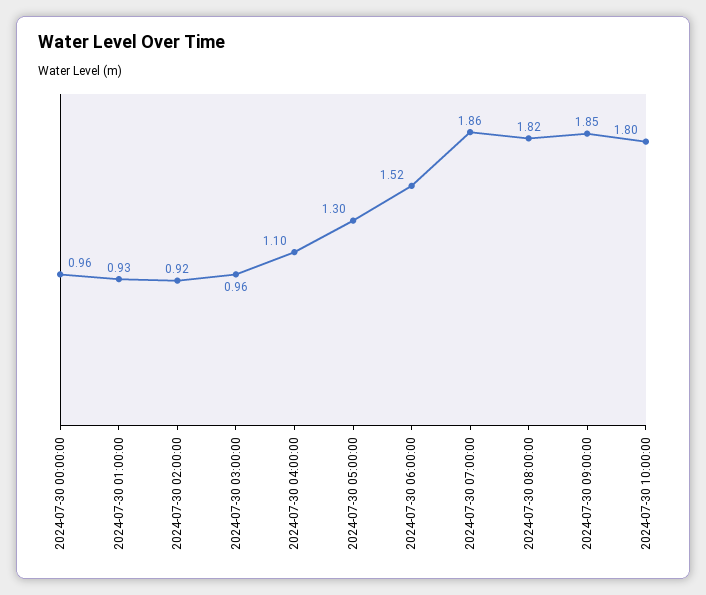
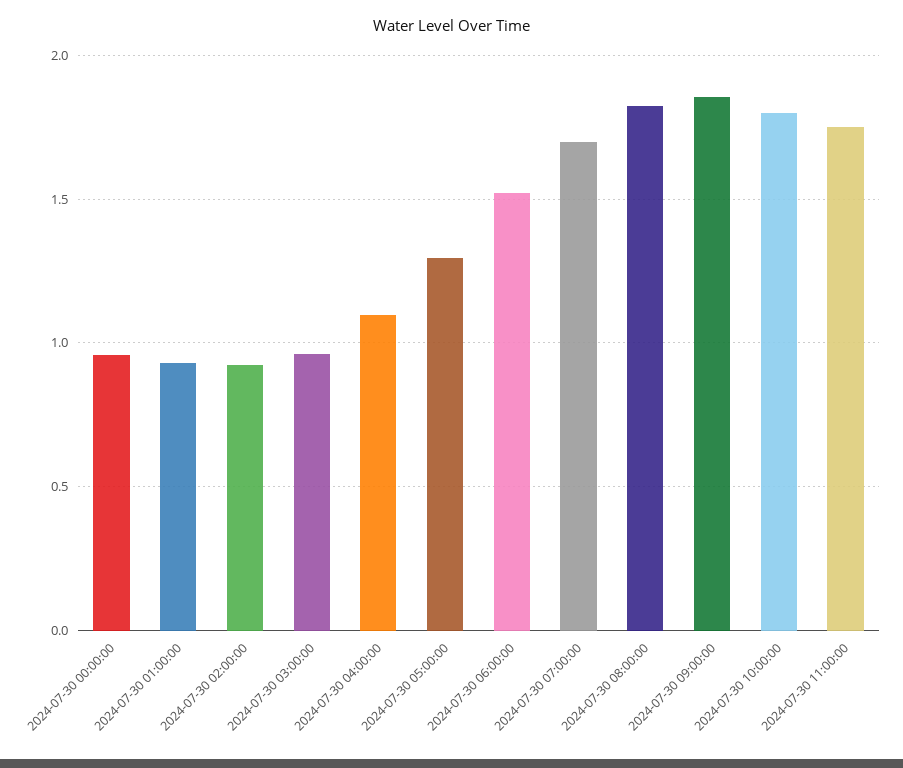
2024-07-30 07:00:00: 1.86 -> 1.7
2024-07-30 11:00:00: none -> 1.75

